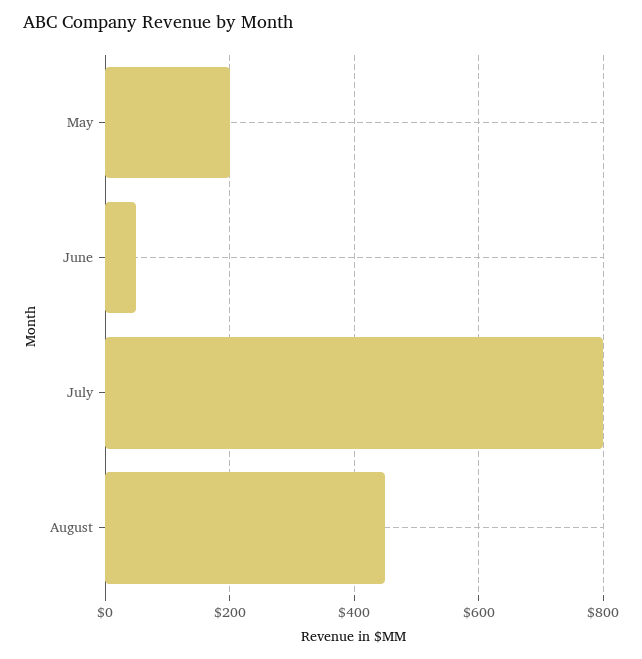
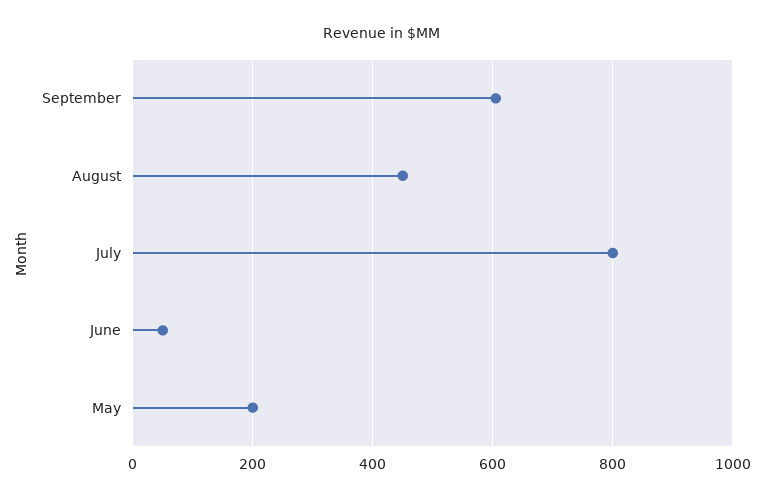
September: none -> 600

